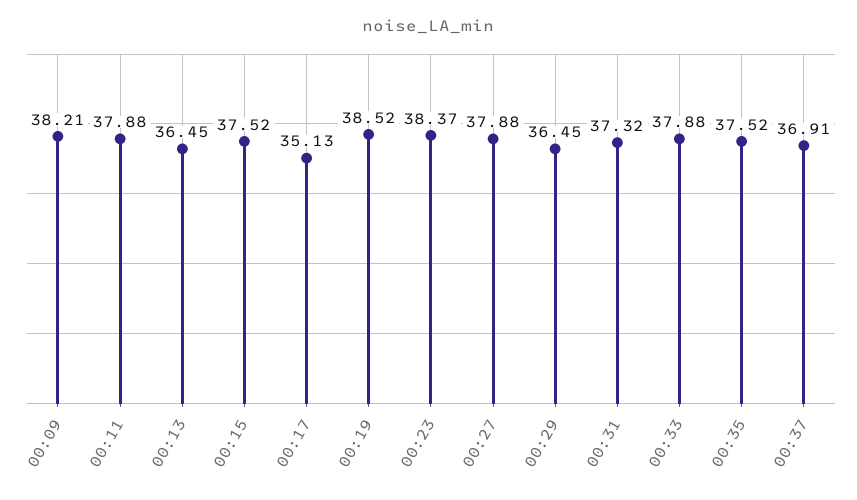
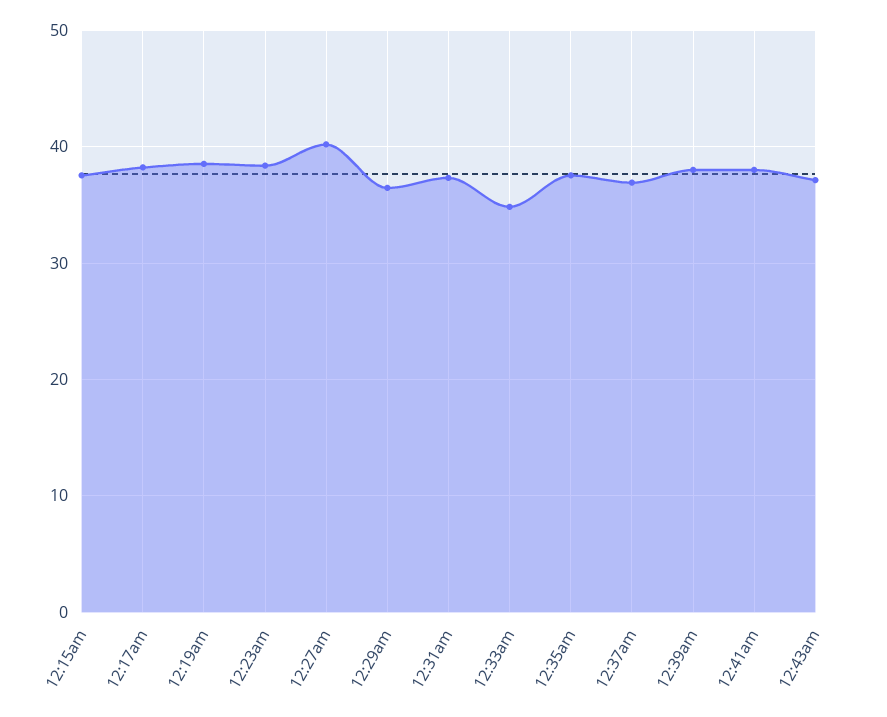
00:09: 38.21 -> none
00:11: 37.88 -> none
00:13: 36.45 -> none
00:17: 35.13 -> 38
00:27: 37.88 -> 40
00:33: 37.88 -> 35
12:39am: none -> 38
12:41am: none -> 38
12:43am: none -> 37

